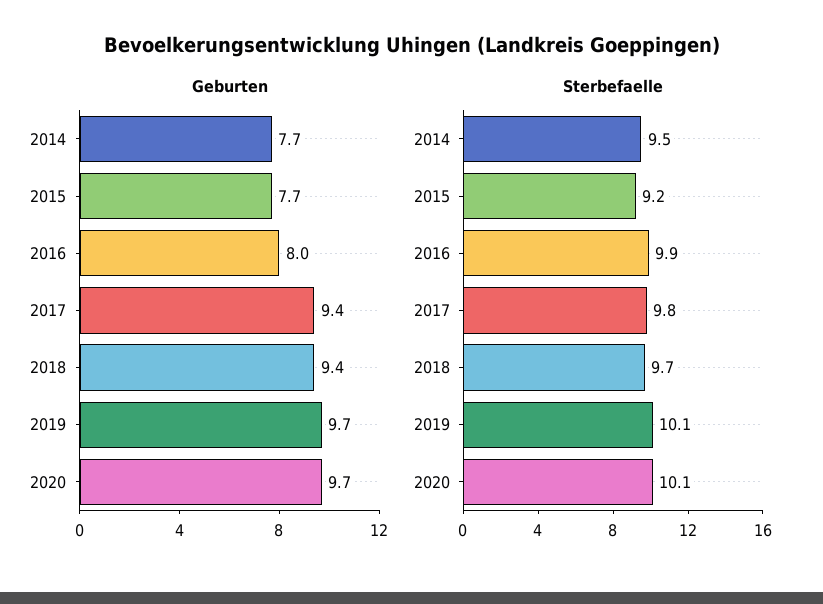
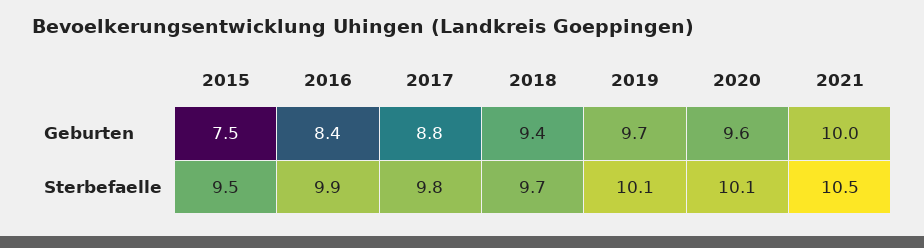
Geburten, 2014: 7.7 -> none
Geburten, 2015: 7.7 -> 7.5
Geburten, 2016: 8 -> 8.4
Geburten, 2017: 9.4 -> 8.8
Geburten, 2020: 9.7 -> 9.6
Sterbefaelle, 2014: 9.5 -> none
Sterbefaelle, 2015: 9.2 -> 9.5
Geburten, 2021: none -> 10
Sterbefaelle, 2021: none -> 10.5

